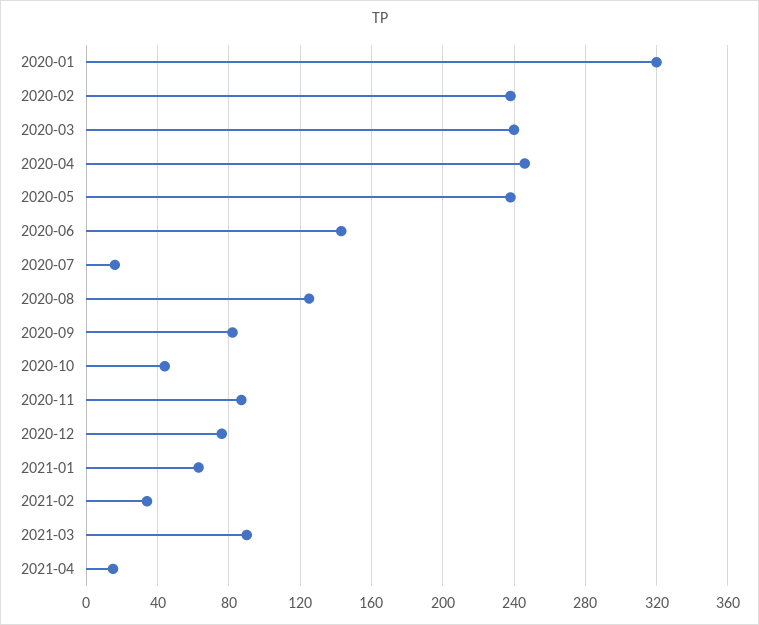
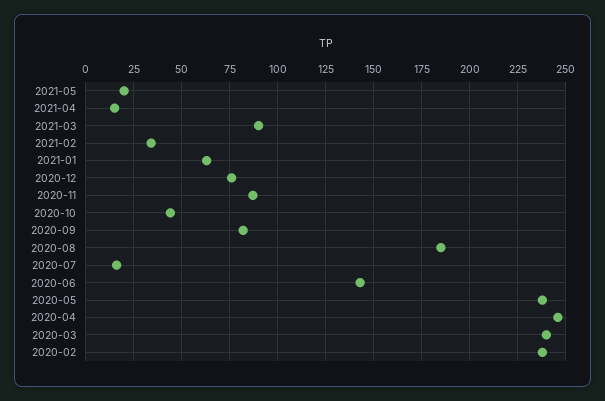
2020-01: 320 -> none
2020-08: 125 -> 185
2021-05: none -> 20

